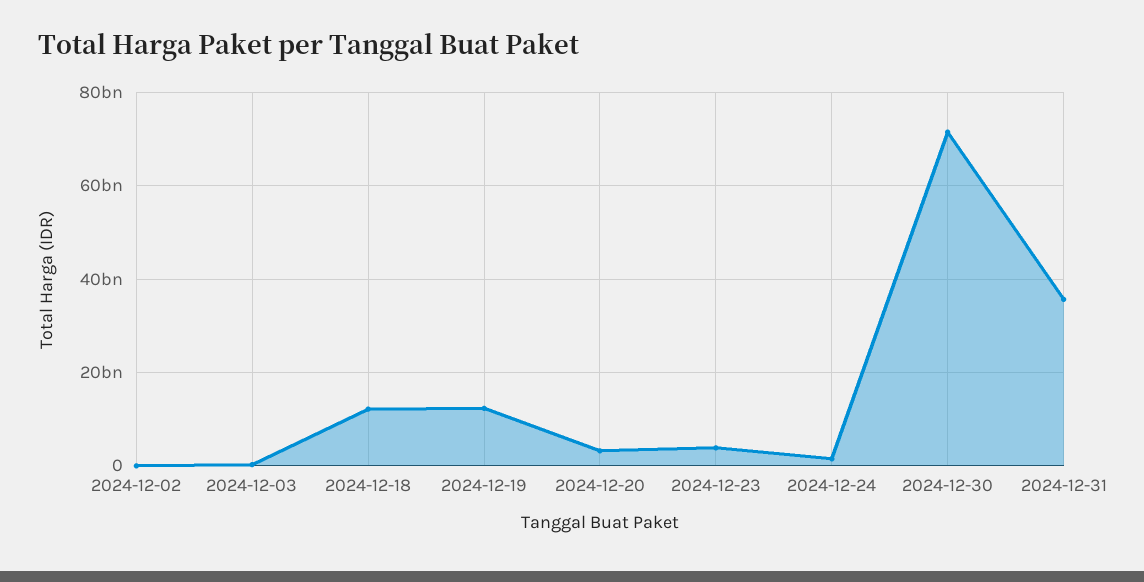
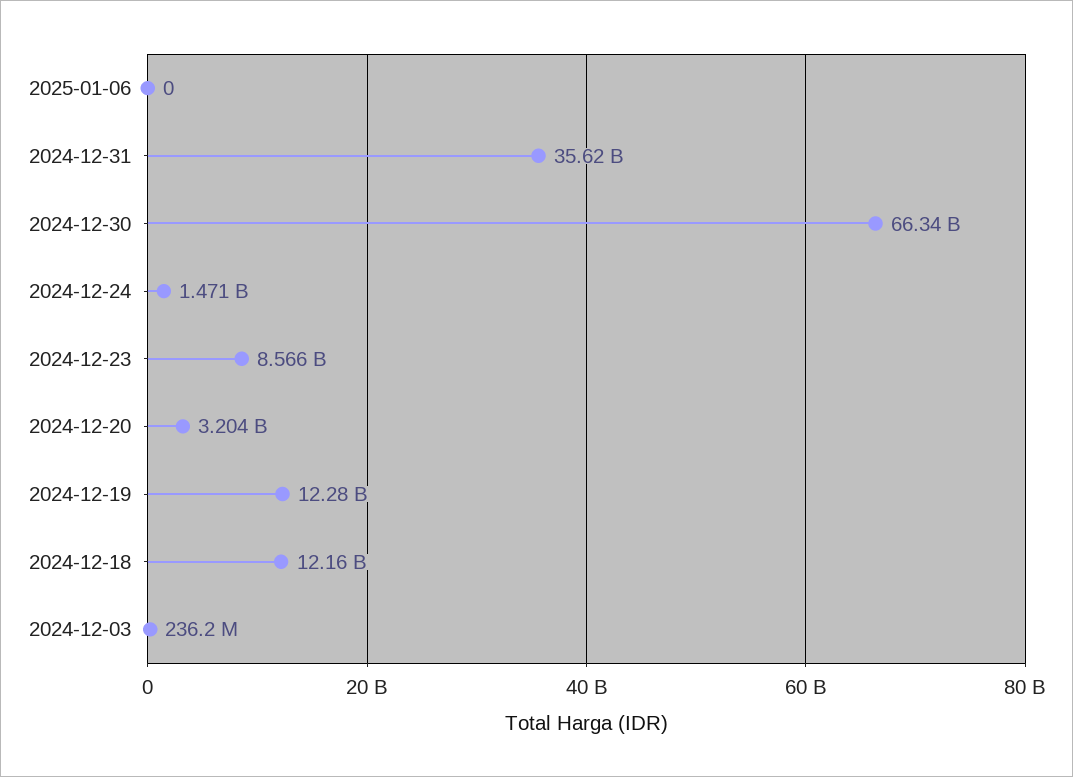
2024-12-02: 0 -> none
2024-12-23: 4000000000 -> 8566000000
2024-12-30: 72000000000 -> 66340000000
2025-01-06: none -> 0

